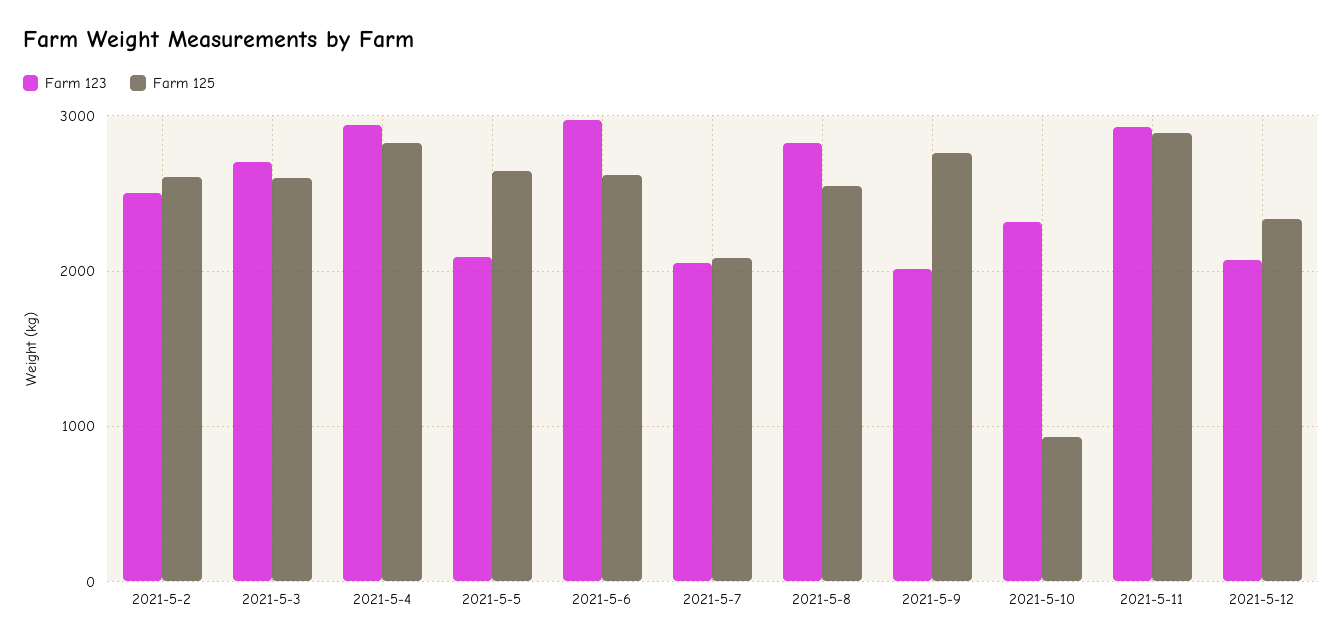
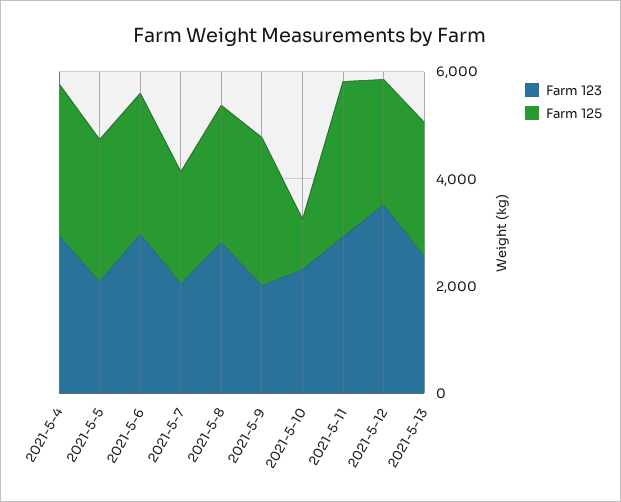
Farm 123, 2021-5-2: 2500 -> none
Farm 125, 2021-5-2: 2600 -> none
Farm 123, 2021-5-3: 2700 -> none
Farm 125, 2021-5-3: 2600 -> none
Farm 123, 2021-5-12: 2100 -> 3500
Farm 123, 2021-5-13: none -> 2500
Farm 125, 2021-5-13: none -> 2500

